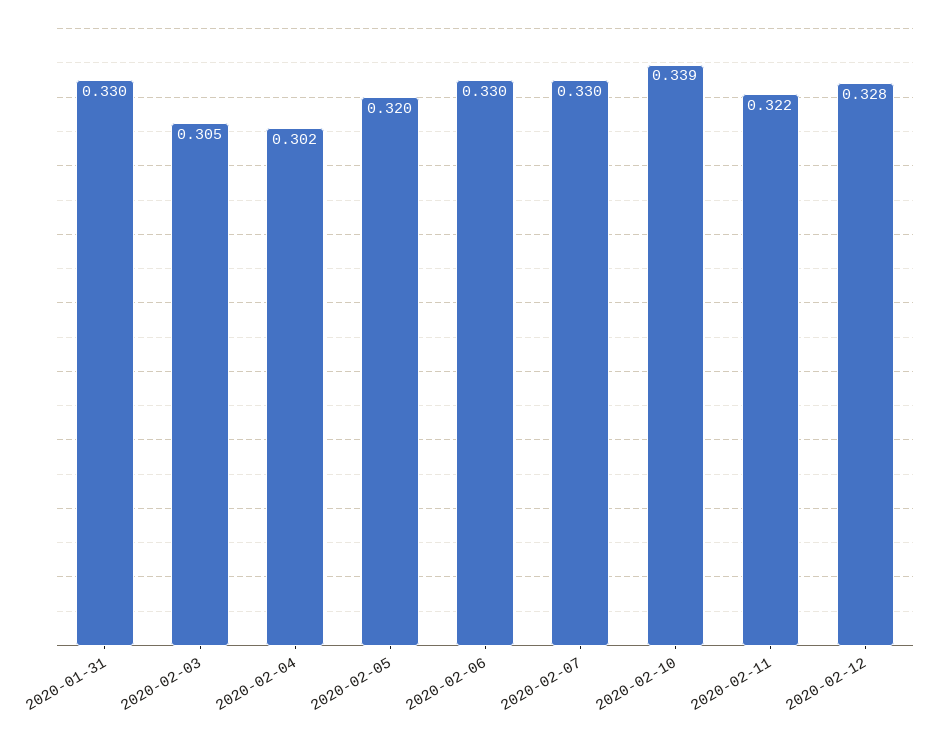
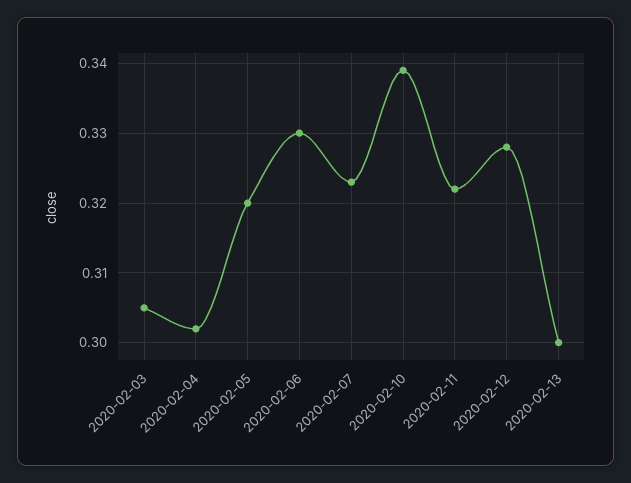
2020-01-31: 0.33 -> none
2020-02-07: 0.33 -> 0.323
2020-02-13: none -> 0.3

